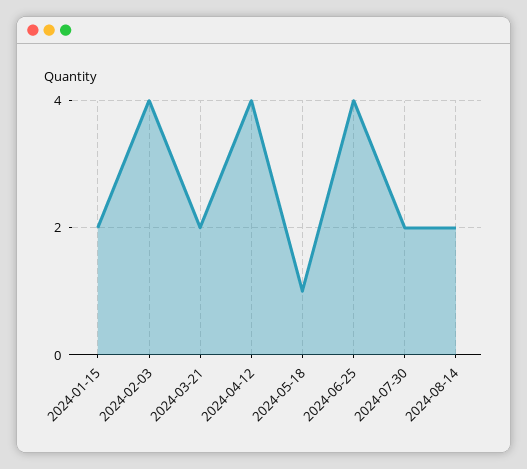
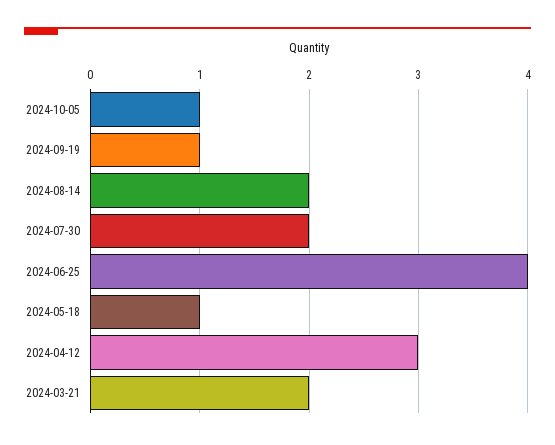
2024-01-15: 2 -> none
2024-02-03: 4 -> none
2024-04-12: 4 -> 3
2024-10-05: none -> 1
2024-09-19: none -> 1

